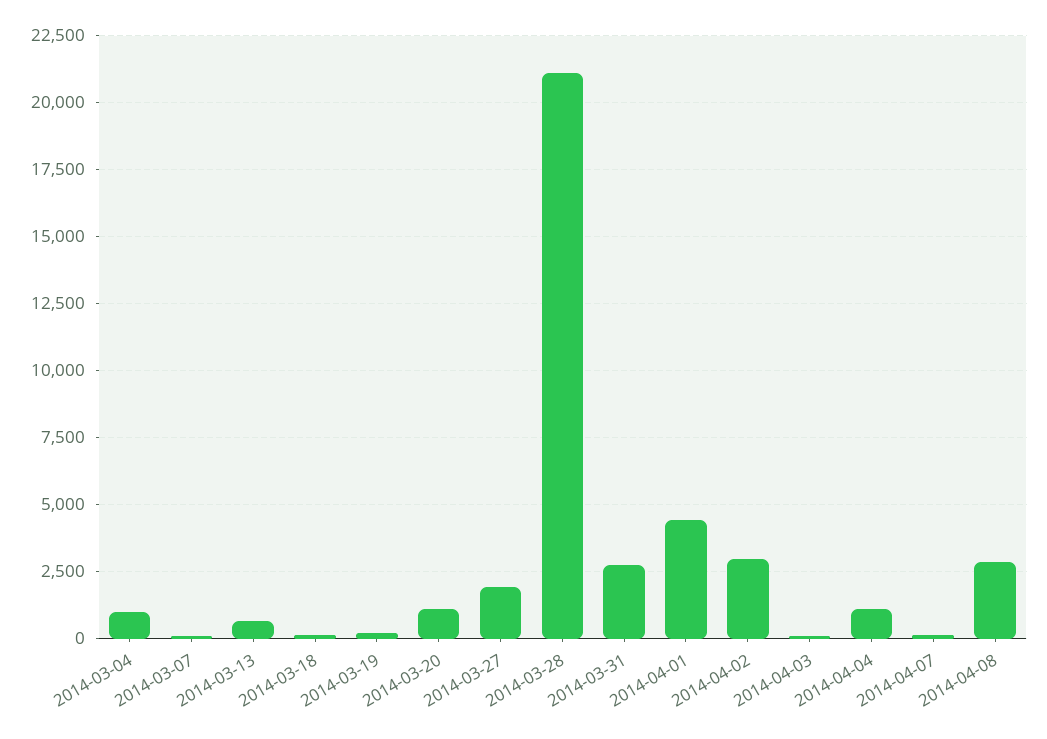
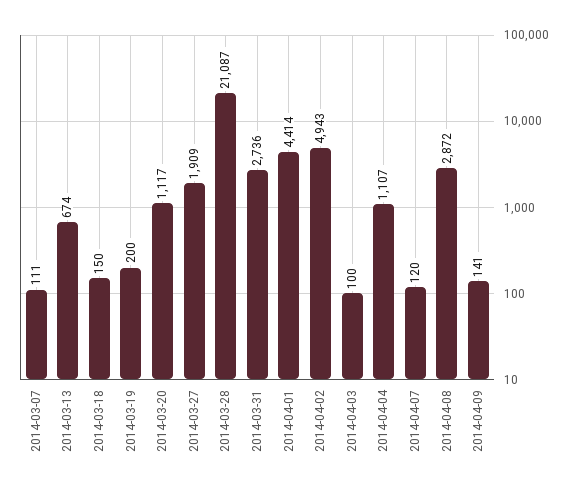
2014-03-04: 1000 -> none
2014-04-02: 3000 -> 4943
2014-04-09: none -> 141

